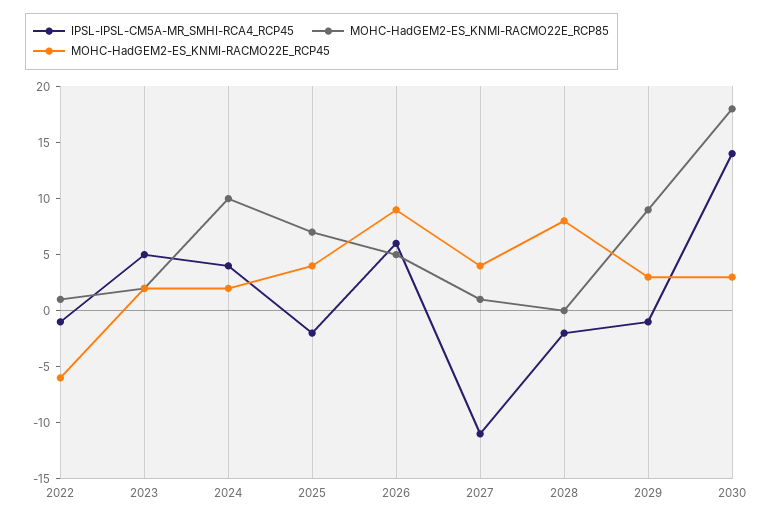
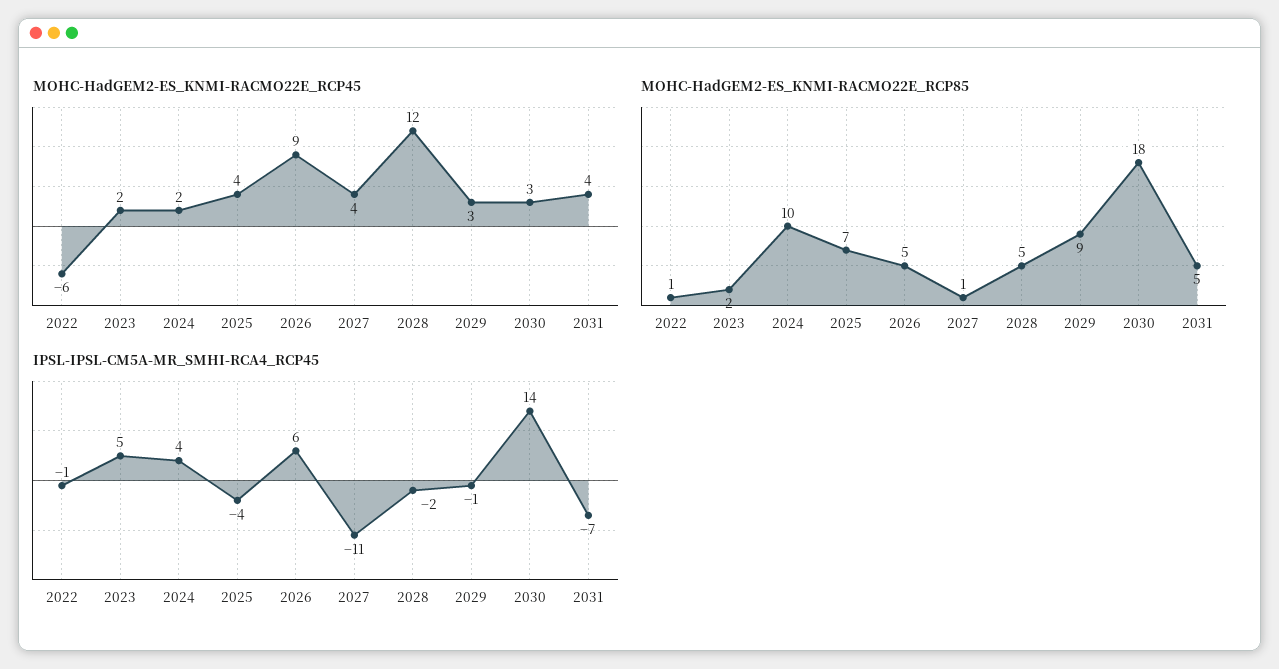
IPSL-IPSL-CM5A-MR_SMHI-RCA4_RCP45, 2025: -2 -> -4
MOHC-HadGEM2-ES_KNMI-RACMO22E_RCP85, 2028: 0 -> 5
MOHC-HadGEM2-ES_KNMI-RACMO22E_RCP45, 2028: 8 -> 12
MOHC-HadGEM2-ES_KNMI-RACMO22E_RCP45, 2031: none -> 4
MOHC-HadGEM2-ES_KNMI-RACMO22E_RCP85, 2031: none -> 5
IPSL-IPSL-CM5A-MR_SMHI-RCA4_RCP45, 2031: none -> -7

